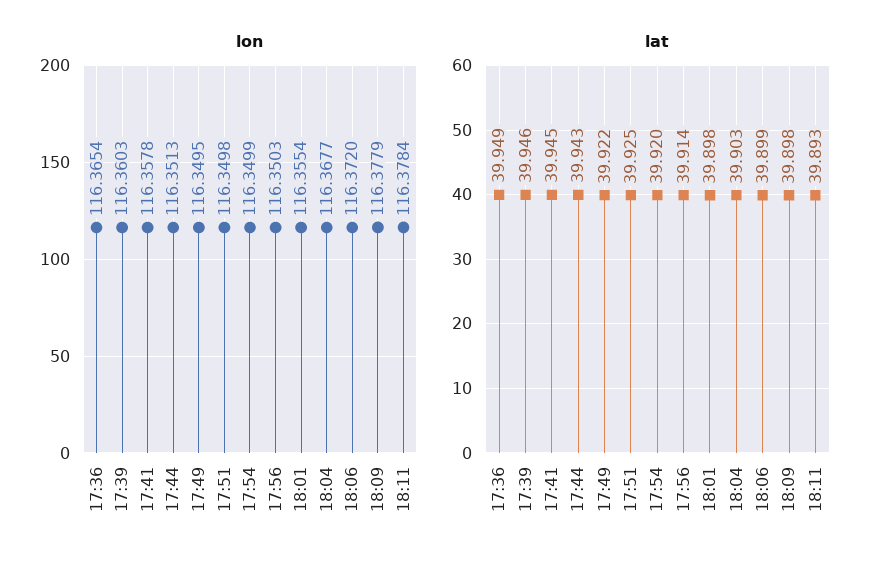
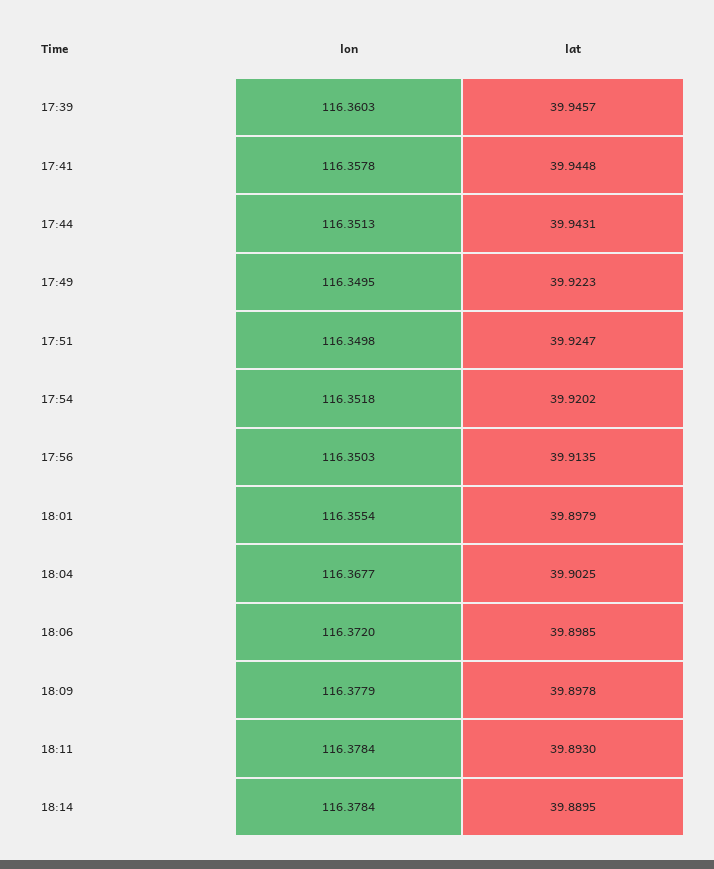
lon, 17:36: 116.3654 -> none
lon, 17:54: 116.3499 -> 116.3518
lat, 17:36: 39.949 -> none
lon, 18:14: none -> 116.3784
lat, 18:14: none -> 39.8895

